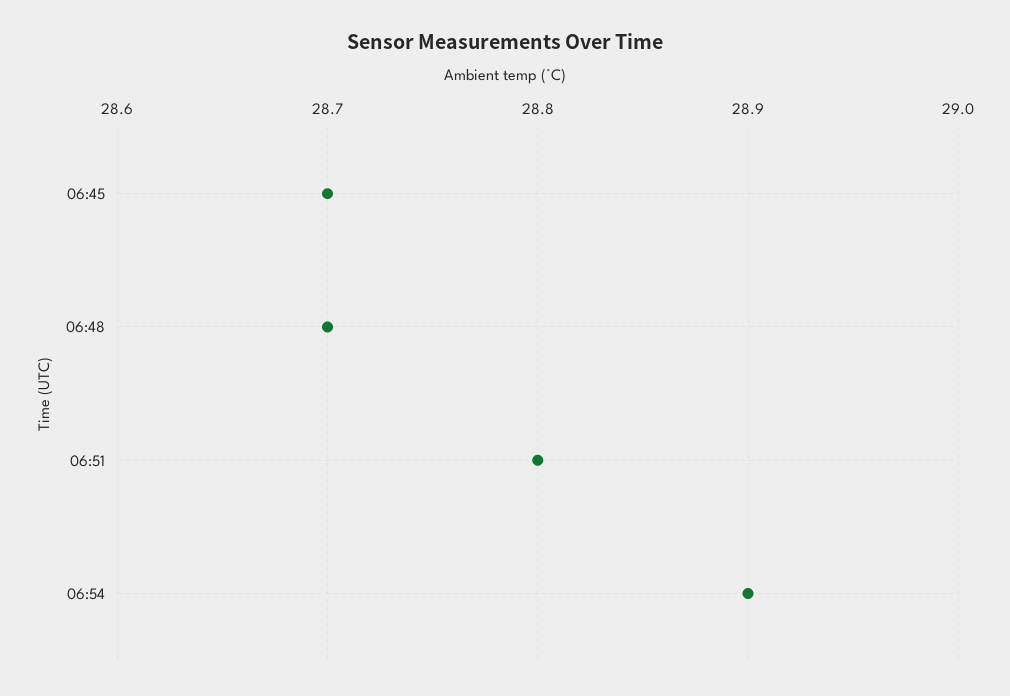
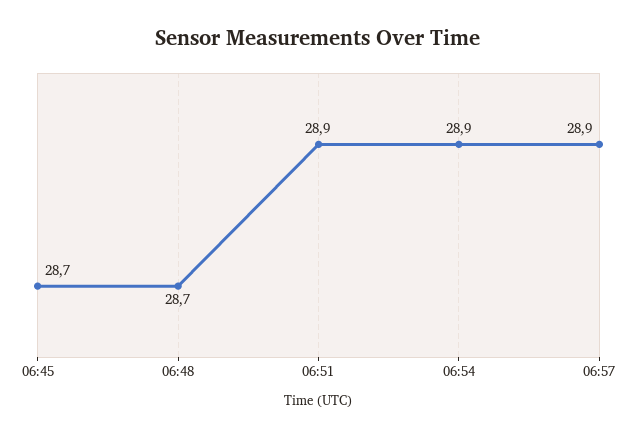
06:51: 28.8 -> 28.9
06:57: none -> 28.9

